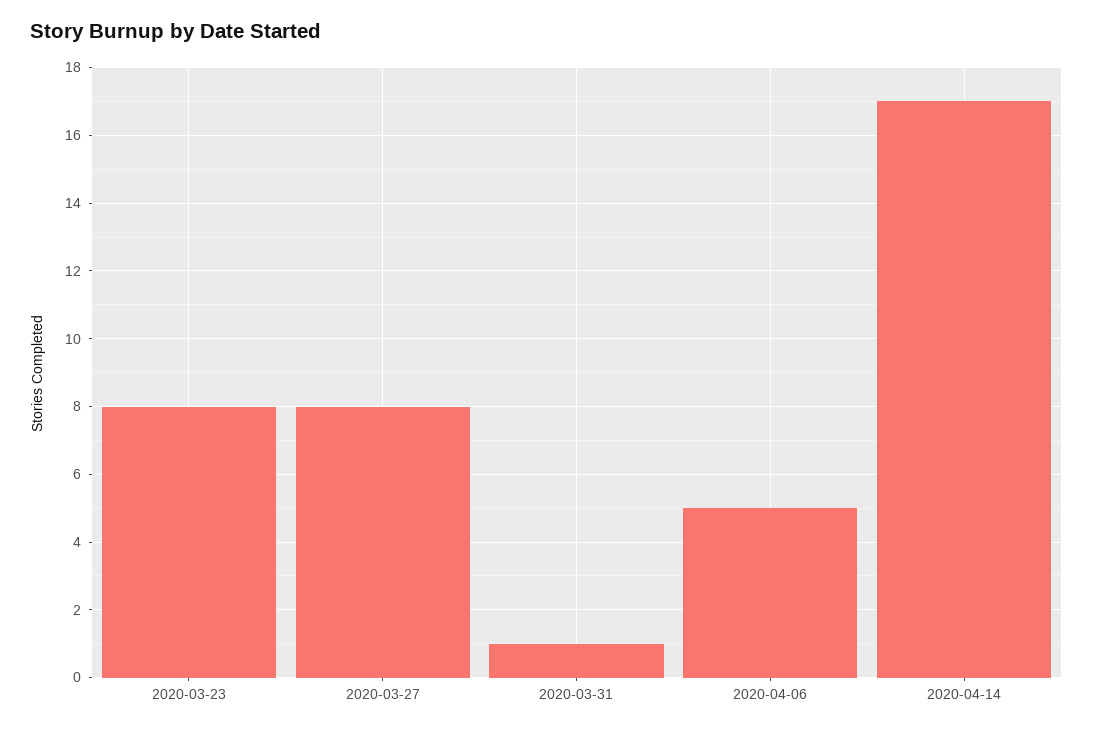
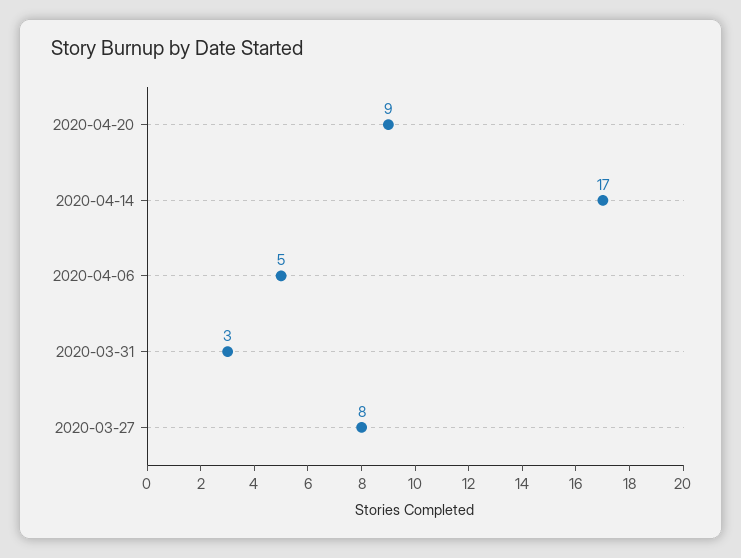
2020-03-23: 8 -> none
2020-03-31: 1 -> 3
2020-04-20: none -> 9

